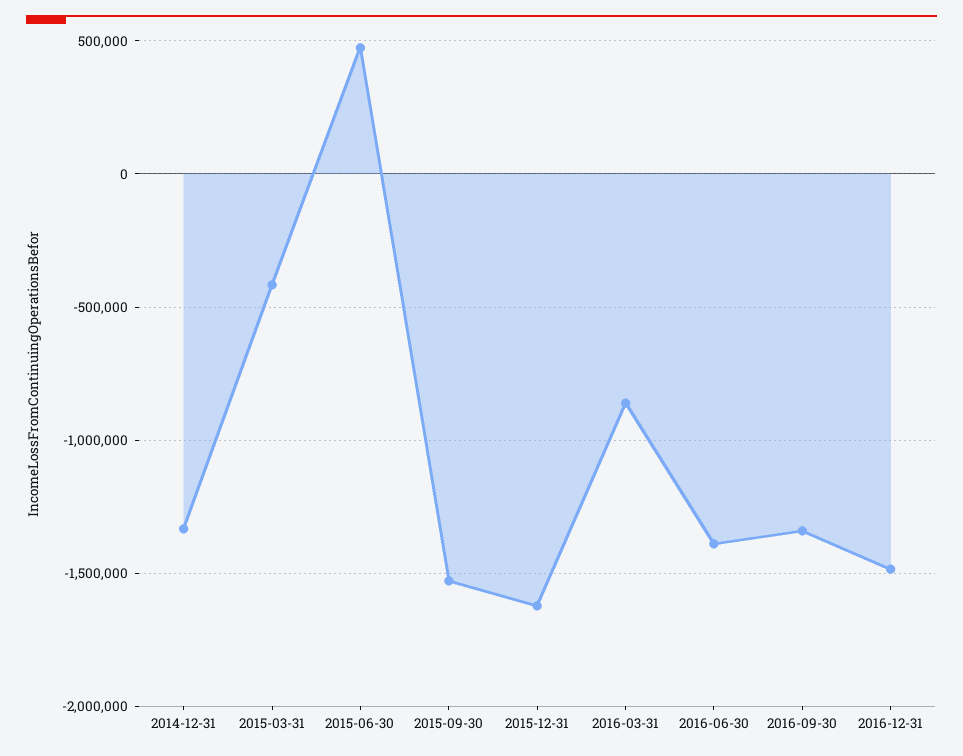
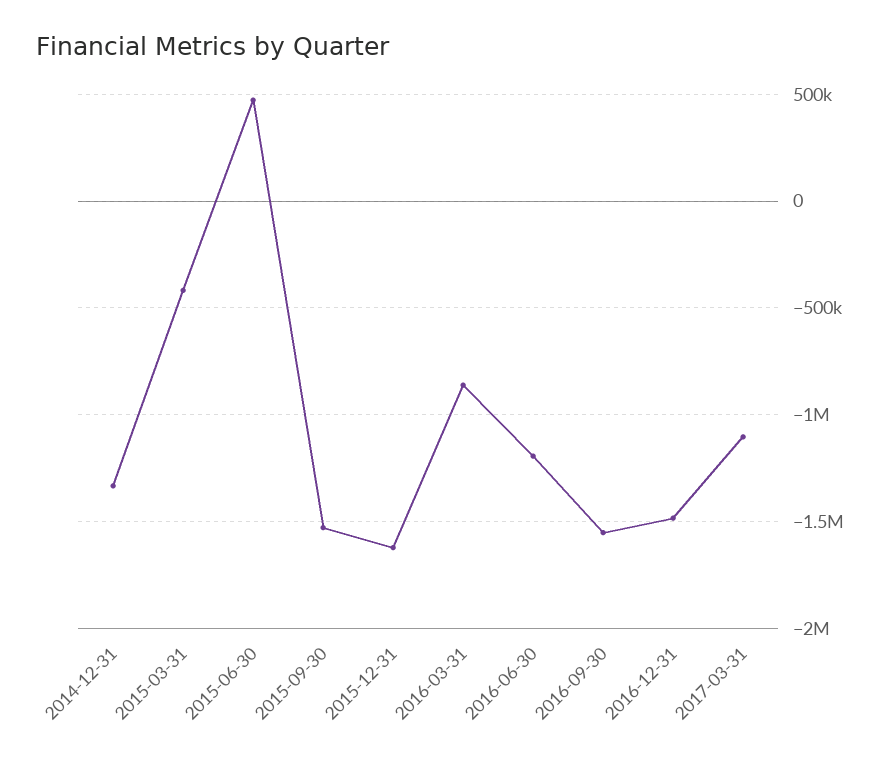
2016-06-30: -1400000 -> -1200000
2016-09-30: -1350000 -> -1550000
2017-03-31: none -> -1100000

